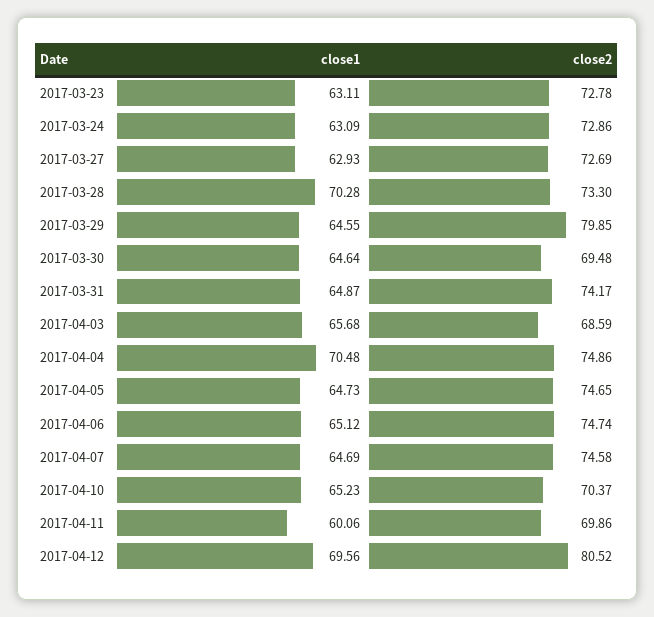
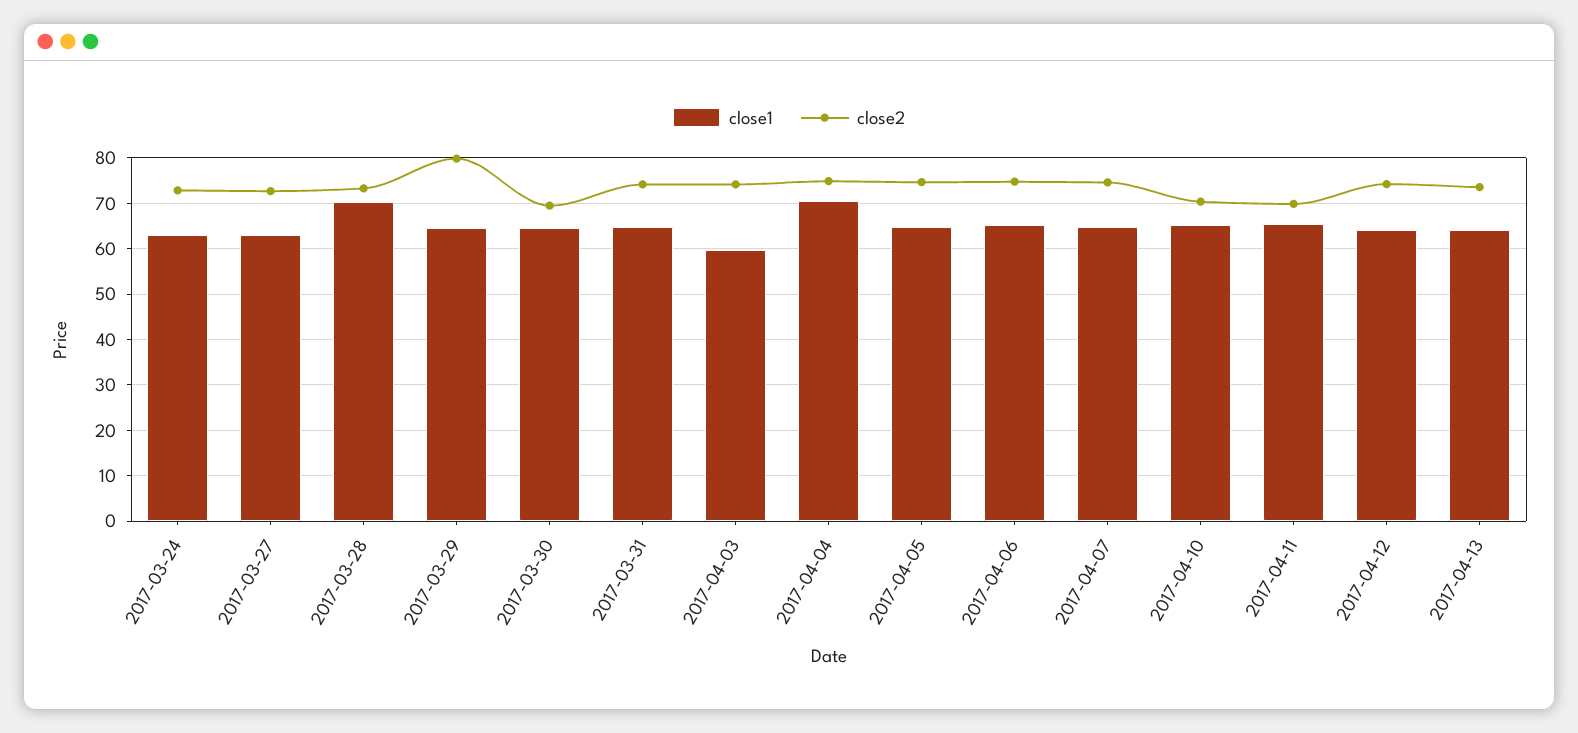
close1, 2017-03-23: 63.11 -> none
close2, 2017-03-23: 72.78 -> none
close1, 2017-04-03: 65.68 -> 60
close2, 2017-04-03: 68.59 -> 74
close1, 2017-04-11: 60.06 -> 66
close1, 2017-04-12: 69.56 -> 64
close2, 2017-04-12: 80.52 -> 74
close1, 2017-04-13: none -> 64
close2, 2017-04-13: none -> 74

